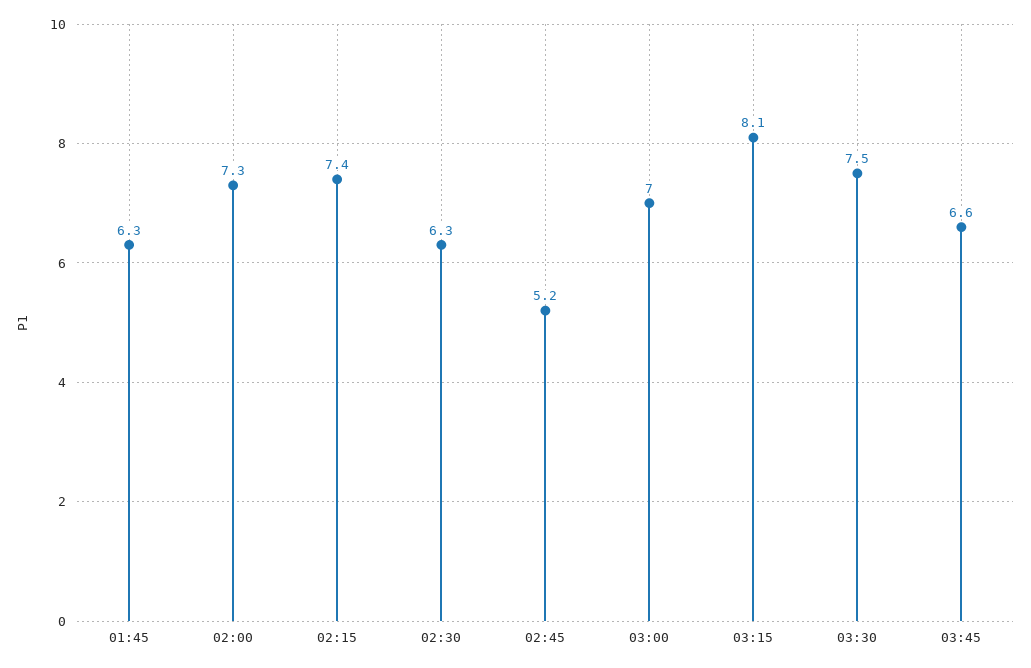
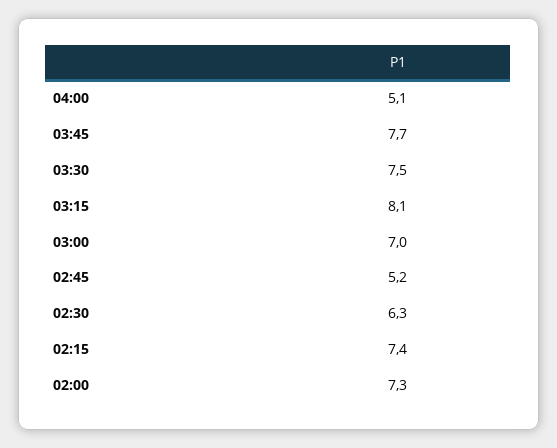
01:45: 6.3 -> none
03:45: 6.6 -> 7.7
04:00: none -> 5.1

